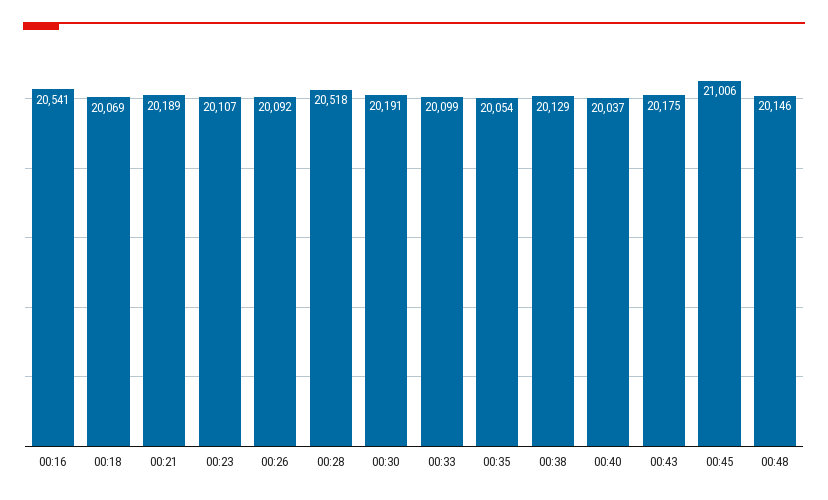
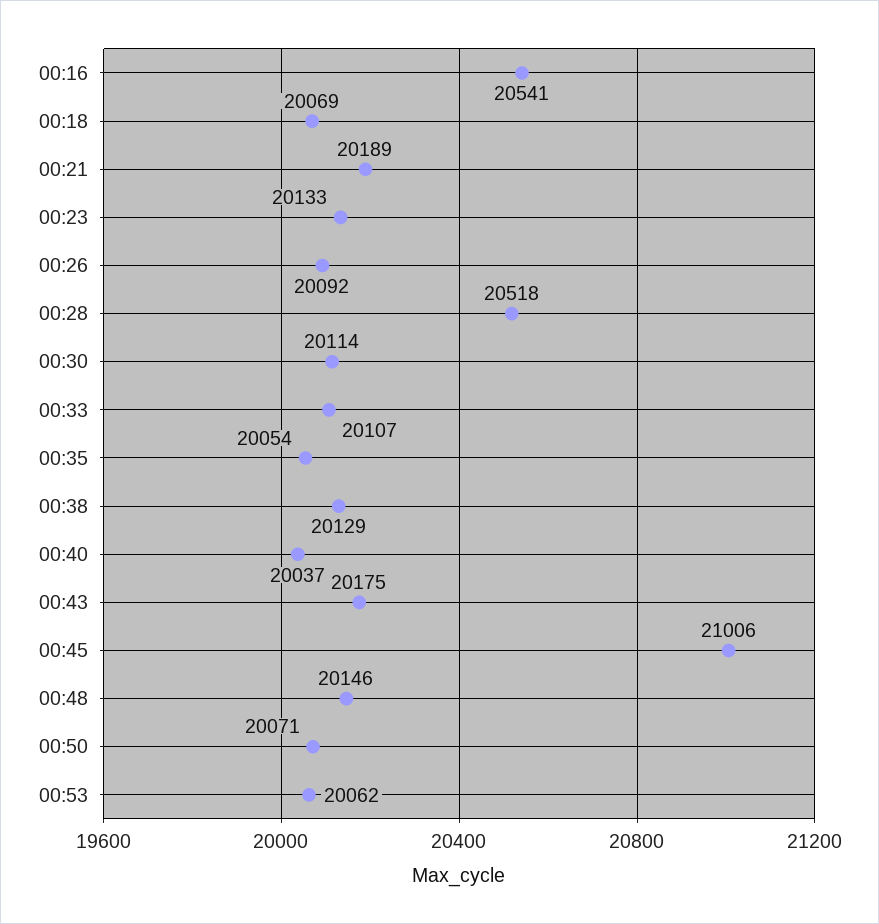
00:23: 20107 -> 20133
00:30: 20191 -> 20114
00:33: 20099 -> 20107
00:50: none -> 20071
00:53: none -> 20062

